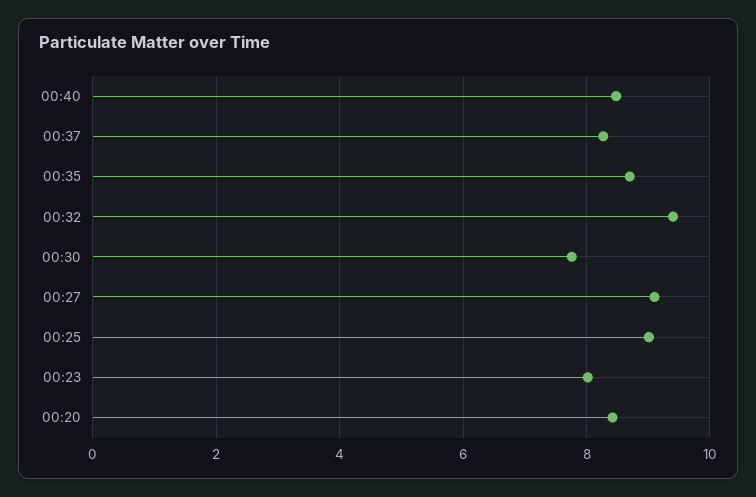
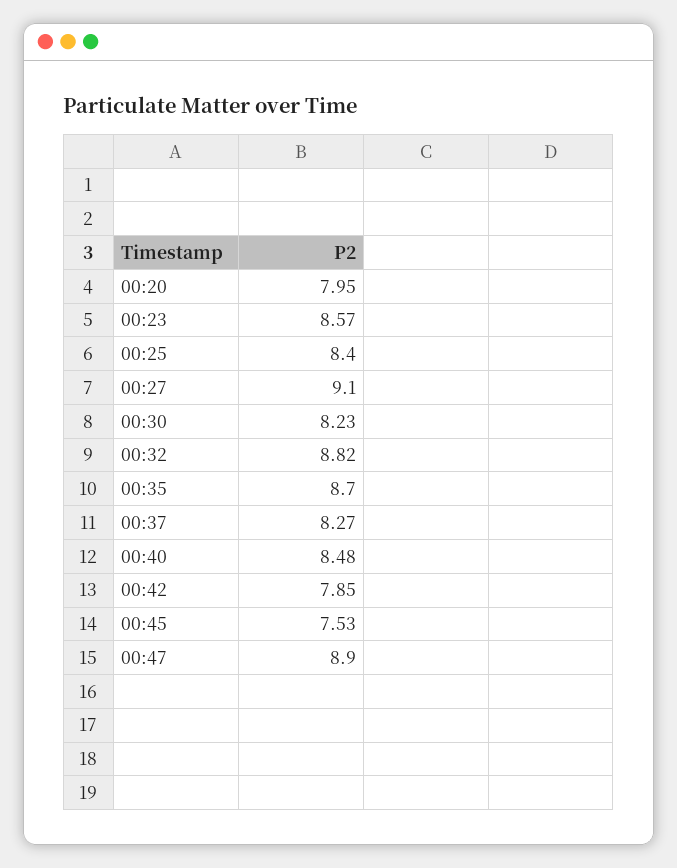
00:32: 9.4 -> 8.82
00:30: 7.8 -> 8.23
00:25: 9 -> 8.4
00:23: 8 -> 8.57
00:20: 8.4 -> 7.95
00:42: none -> 7.85
00:45: none -> 7.53
00:47: none -> 8.9

